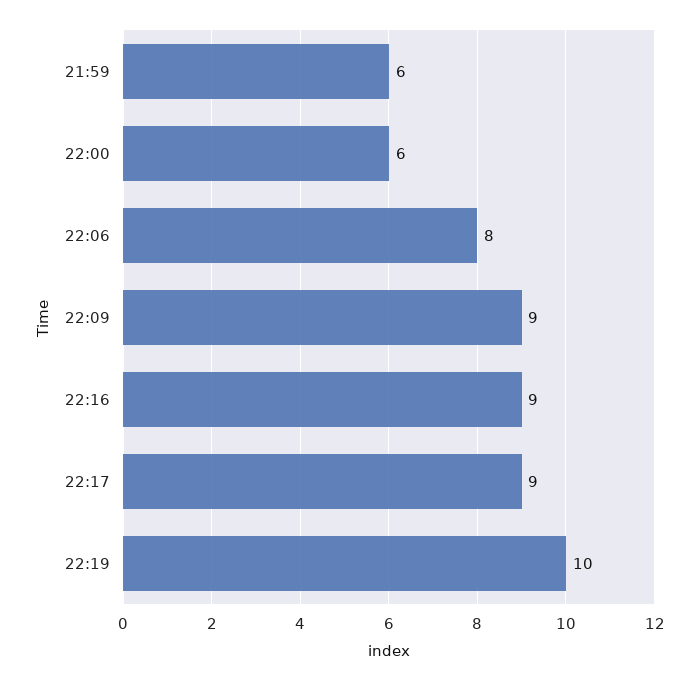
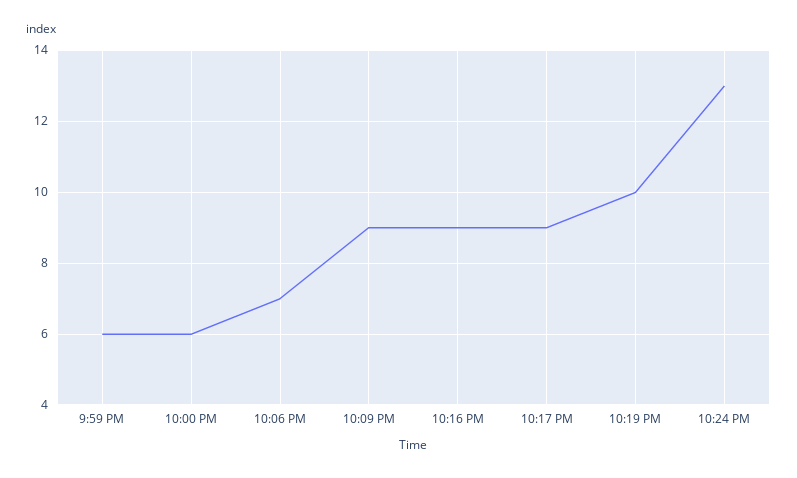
22:06: 8 -> 7
10:24 PM: none -> 13

